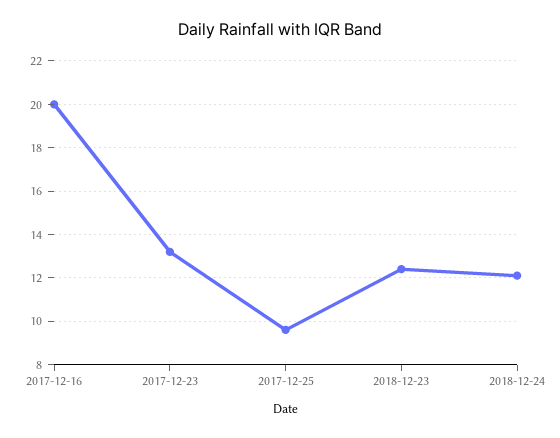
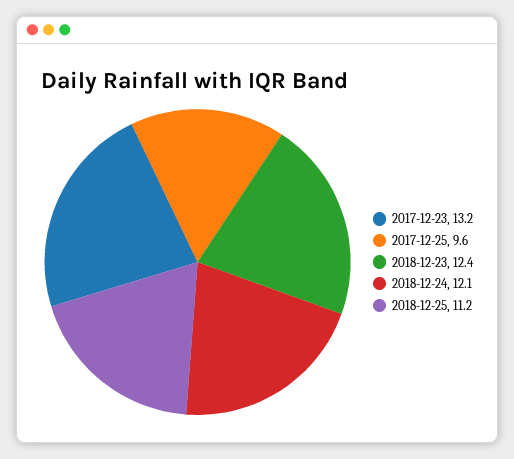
2017-12-16: 20 -> none
2018-12-25: none -> 11.2

